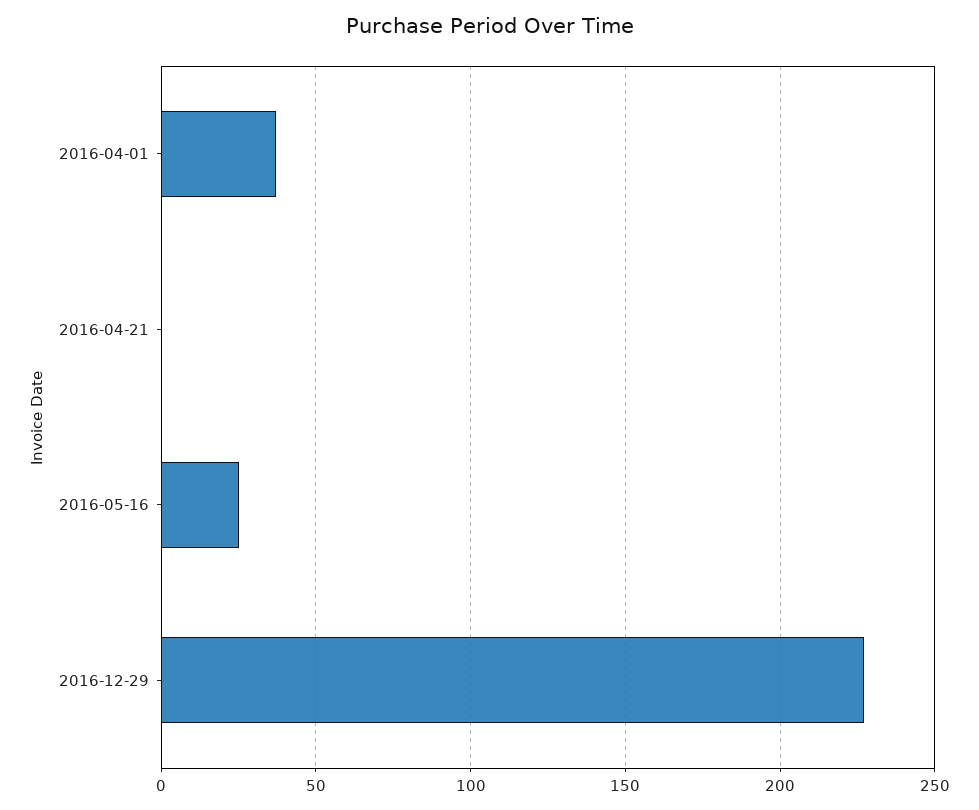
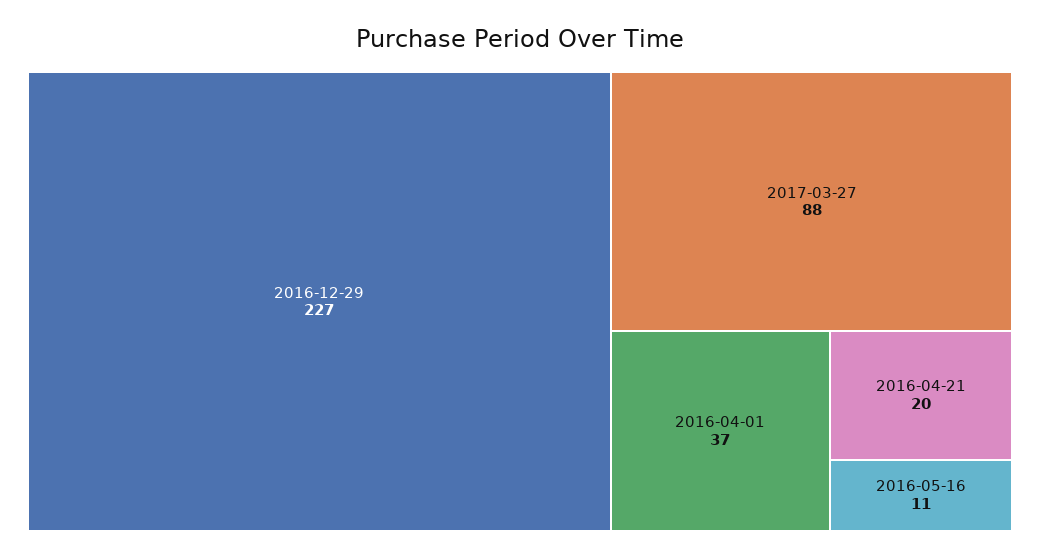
2016-04-21: 0 -> 20
2016-05-16: 25 -> 11
2017-03-27: none -> 88

